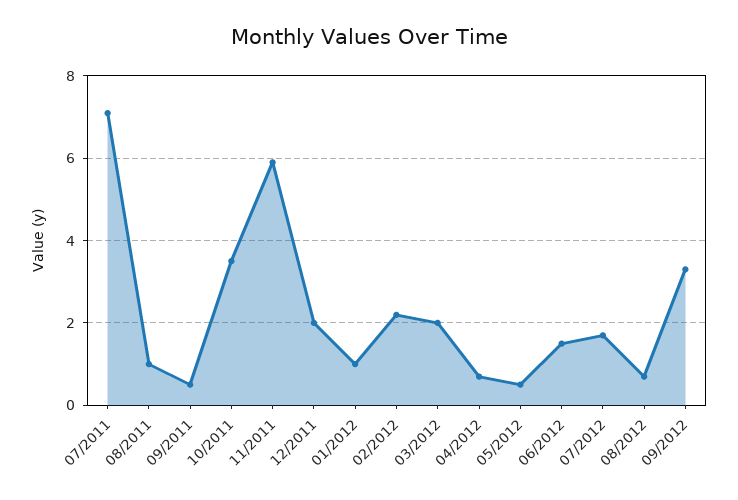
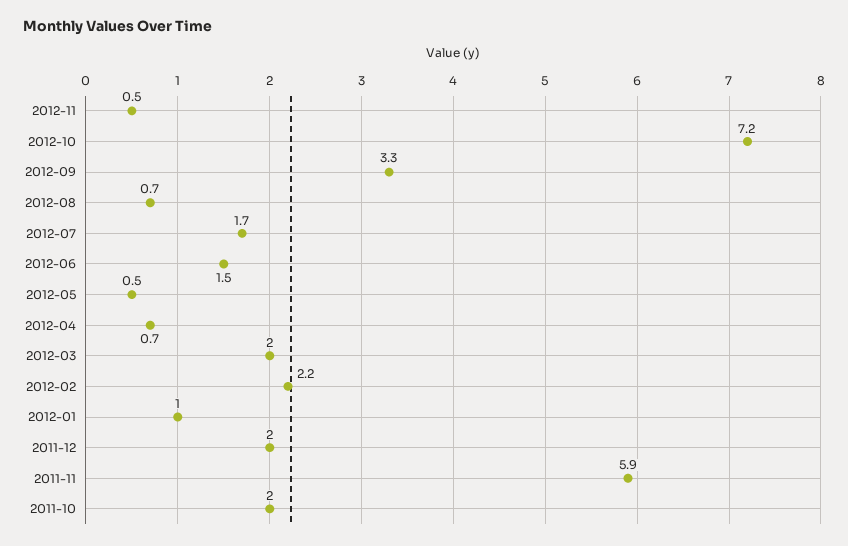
07/2011: 7 -> none
08/2011: 1 -> none
09/2011: 0.5 -> none
10/2011: 3.5 -> 2
2012-11: none -> 0.5
2012-10: none -> 7.2

